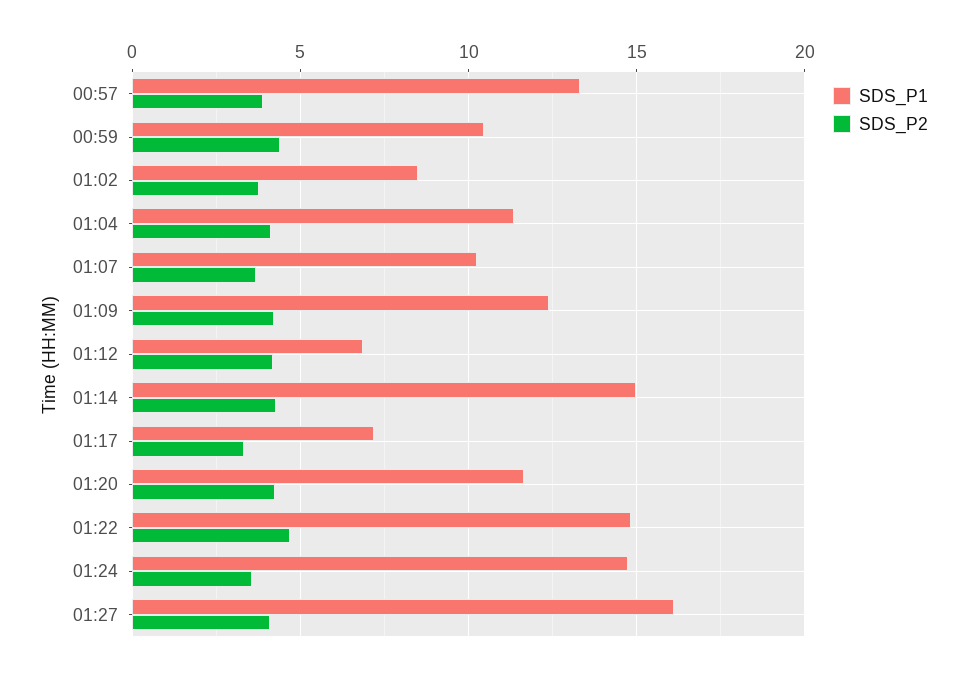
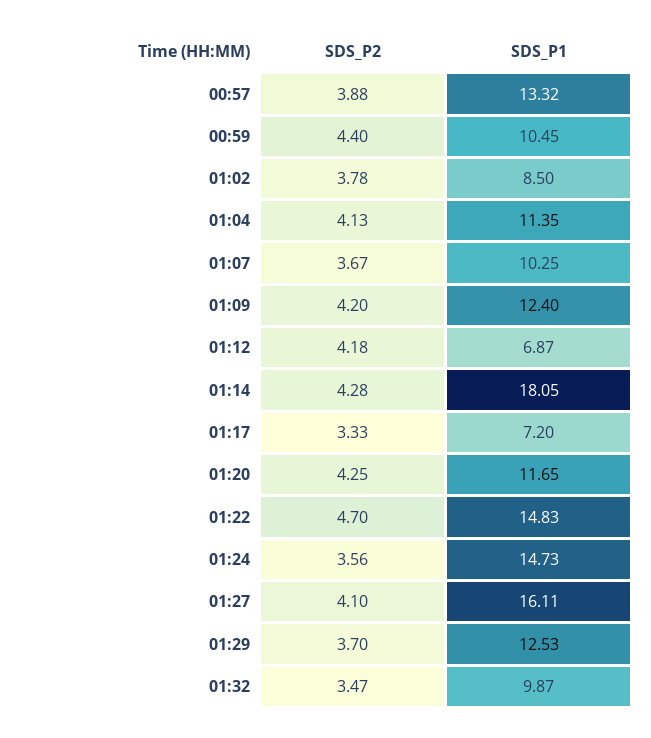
SDS_P1, 01:14: 15 -> 18.05
SDS_P2, 01:29: none -> 3.7
SDS_P1, 01:29: none -> 12.53
SDS_P2, 01:32: none -> 3.47
SDS_P1, 01:32: none -> 9.87

